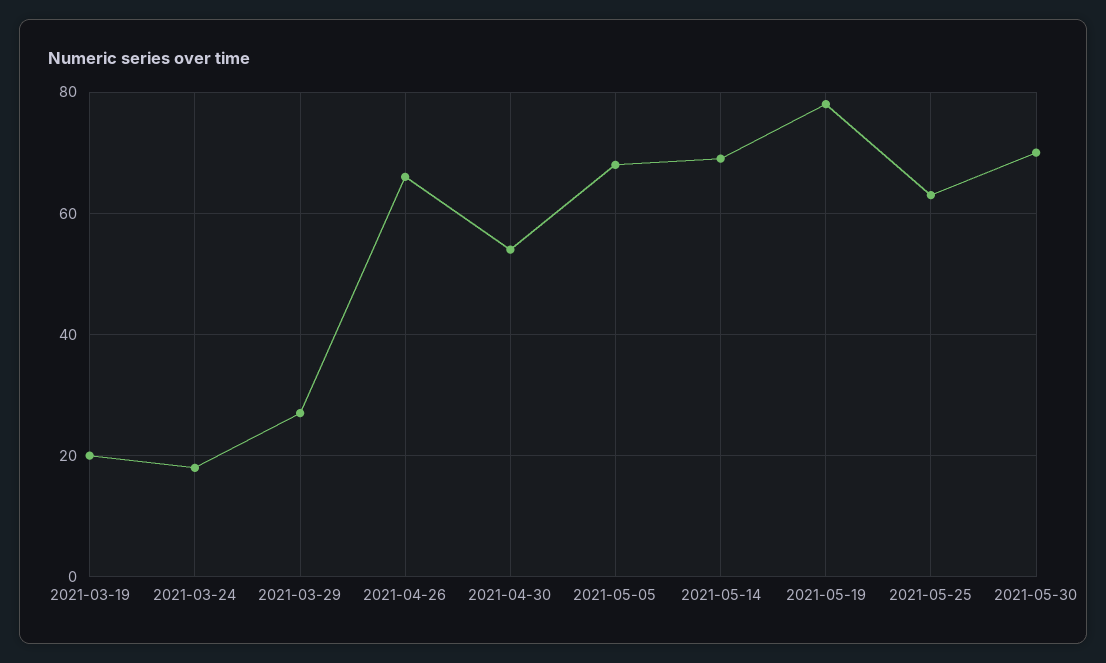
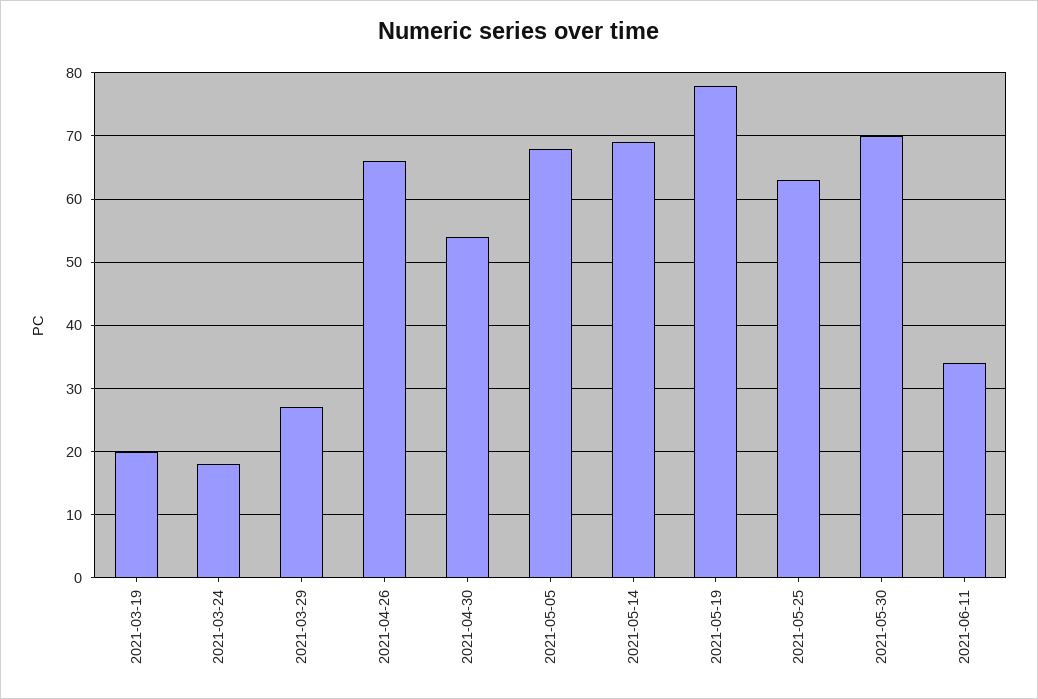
2021-06-11: none -> 34

